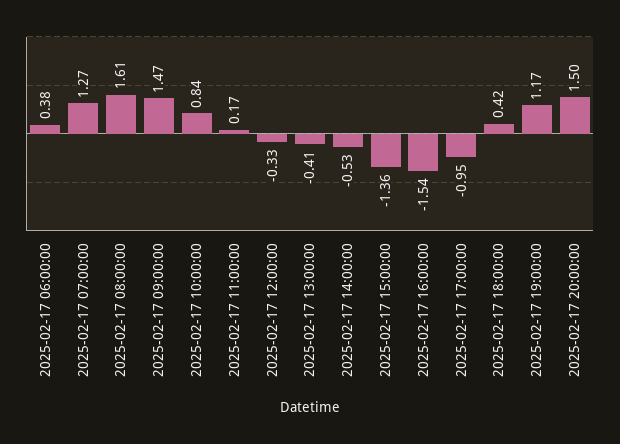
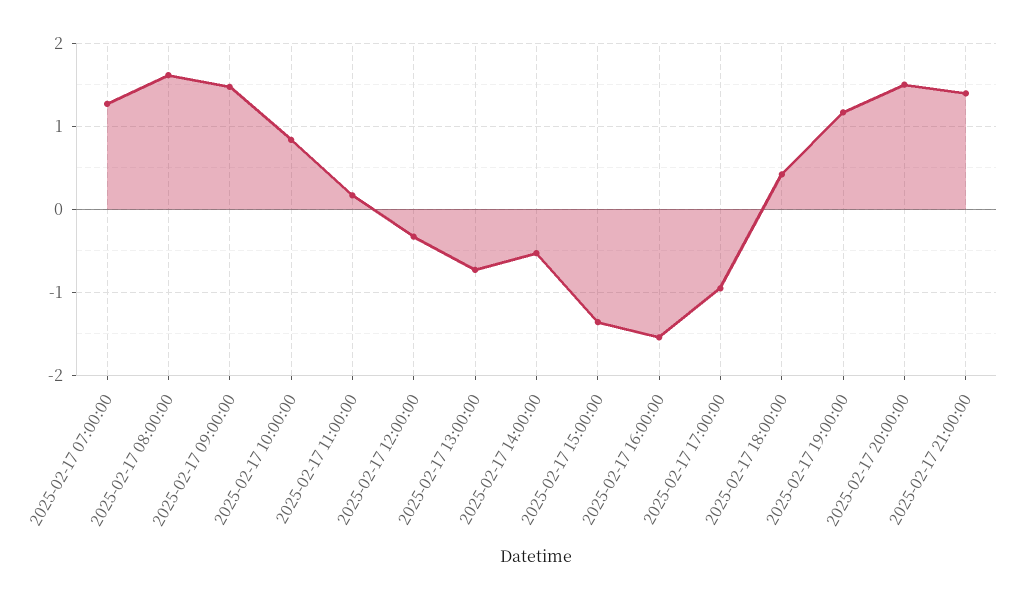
2025-02-17 06:00:00: 0.38 -> none
2025-02-17 13:00:00: -0.41 -> -0.7
2025-02-17 21:00:00: none -> 1.4

